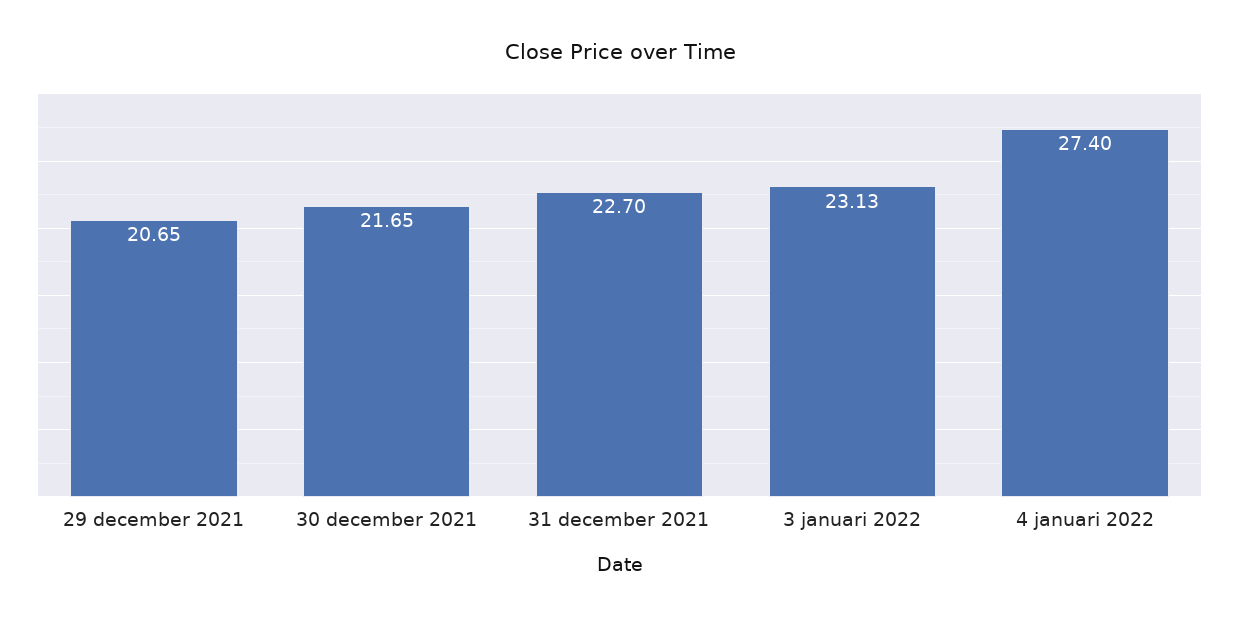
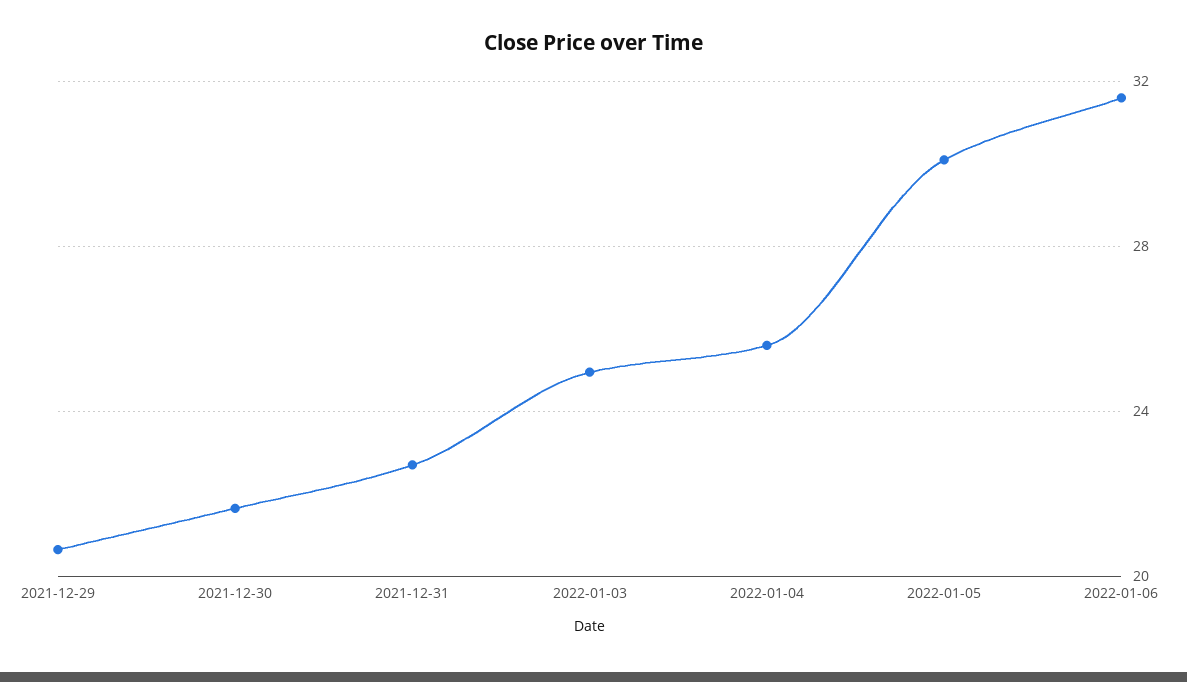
3 januari 2022: 23.13 -> 25
4 januari 2022: 27.4 -> 25.5
2022-01-05: none -> 30
2022-01-06: none -> 31.5

